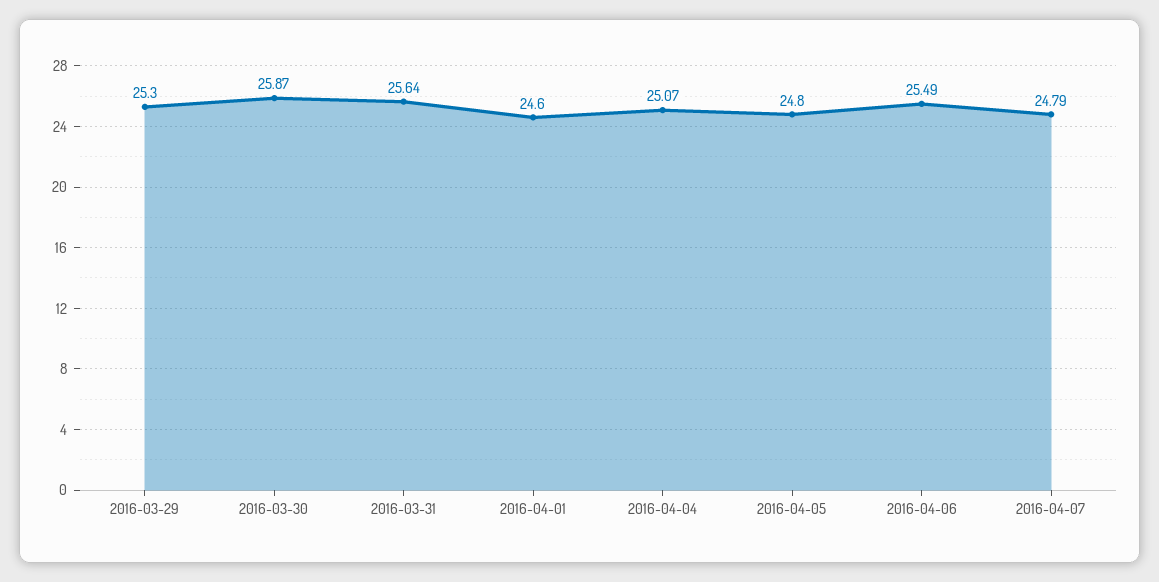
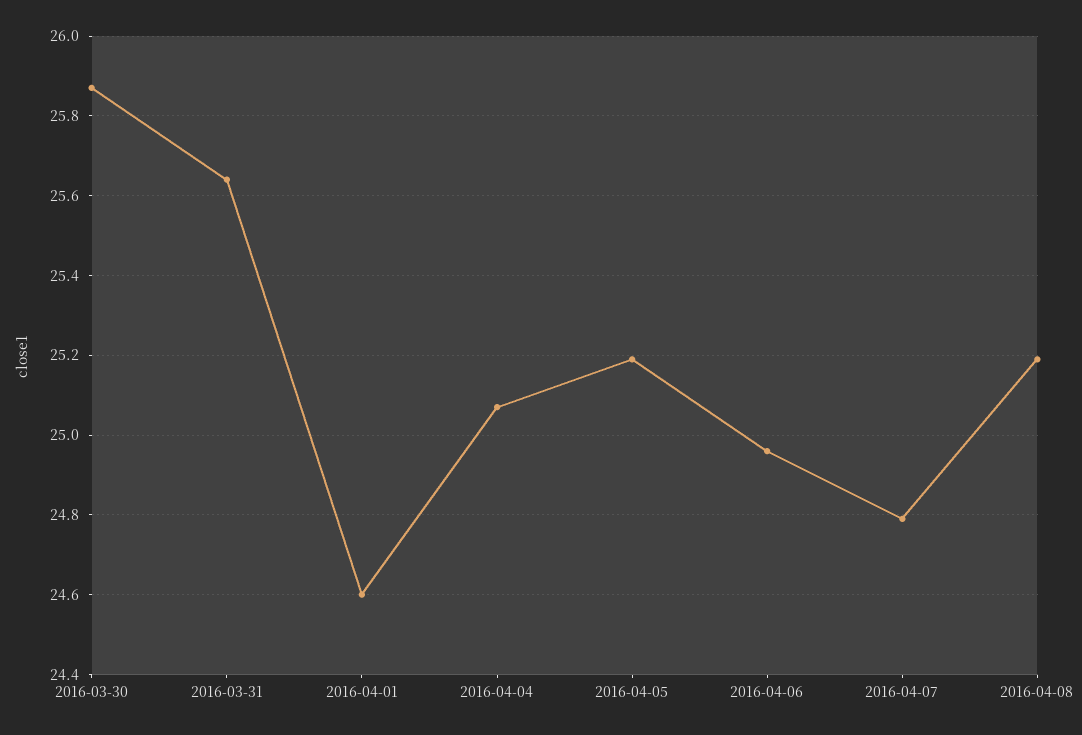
2016-03-29: 25.3 -> none
2016-04-05: 24.8 -> 25.2
2016-04-06: 25.49 -> 24.95
2016-04-08: none -> 25.2

